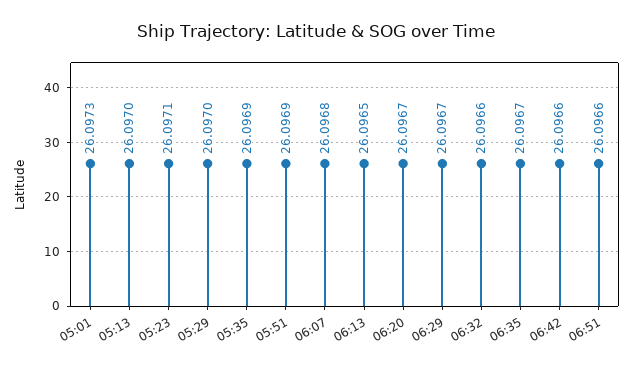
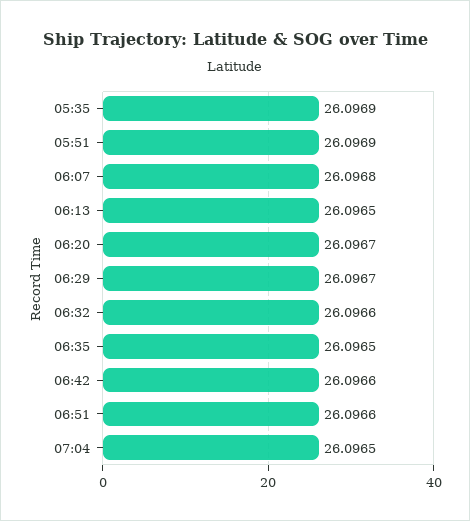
05:01: 26.0973 -> none
05:13: 26.097 -> none
05:23: 26.0971 -> none
05:29: 26.097 -> none
06:35: 26.0967 -> 26.0965
07:04: none -> 26.0965

